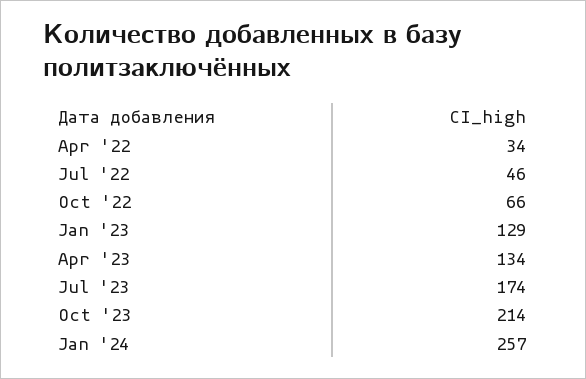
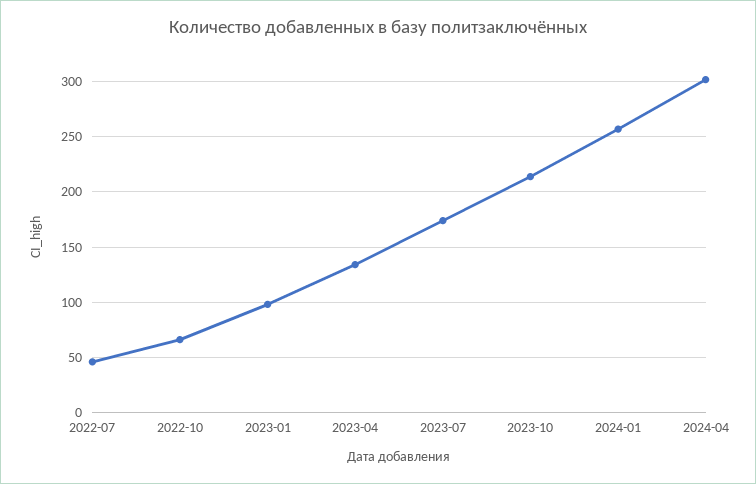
Apr '22: 34 -> none
Jan '23: 129 -> 100
2024-04: none -> 300

